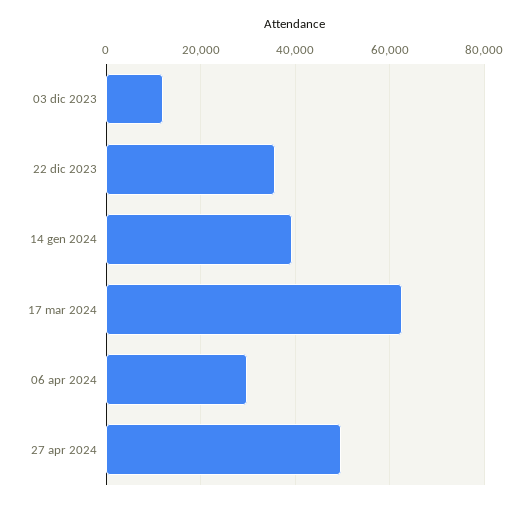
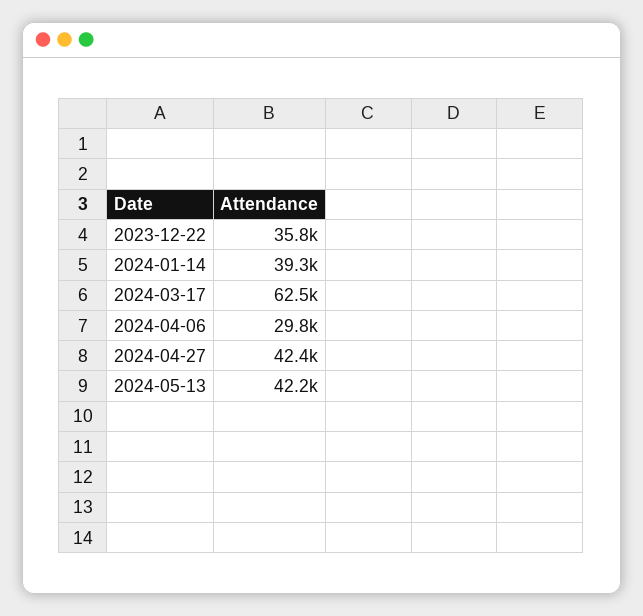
03 dic 2023: 12000 -> none
27 apr 2024: 50000 -> 42400
2024-05-13: none -> 42200

